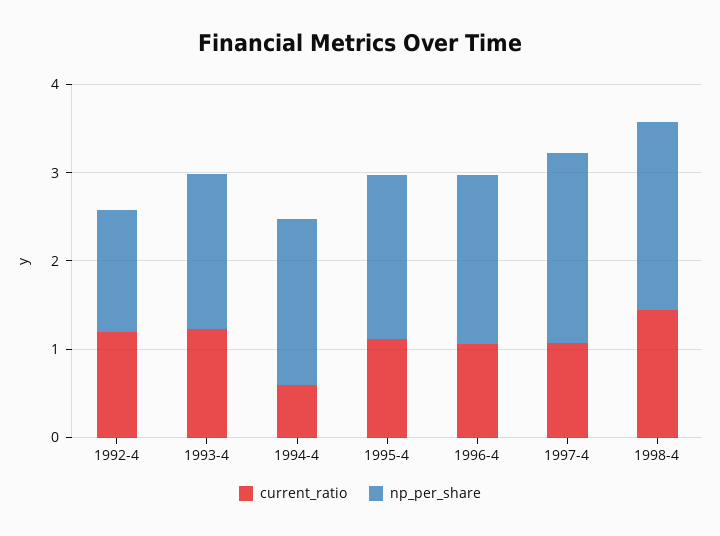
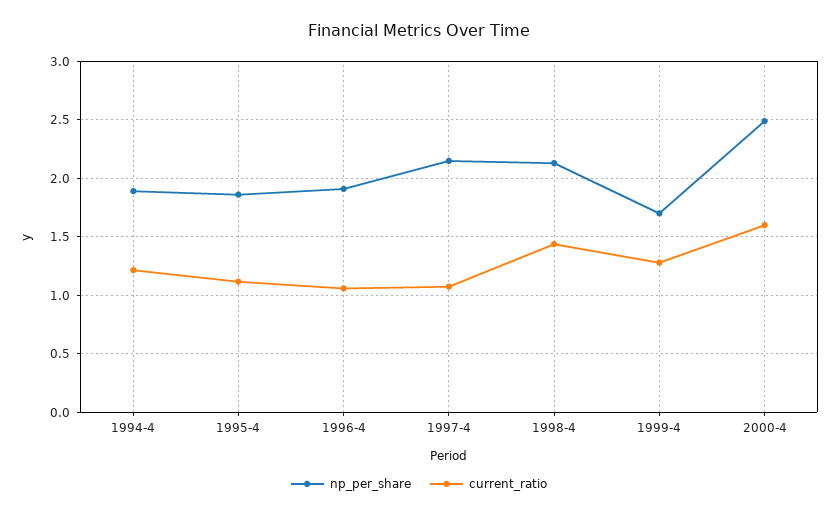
current_ratio, 1992-4: 1.2 -> none
np_per_share, 1992-4: 1.4 -> none
current_ratio, 1993-4: 1.2 -> none
np_per_share, 1993-4: 1.8 -> none
current_ratio, 1994-4: 0.6 -> 1.2
np_per_share, 1999-4: none -> 1.7
current_ratio, 1999-4: none -> 1.3
np_per_share, 2000-4: none -> 2.5
current_ratio, 2000-4: none -> 1.6

